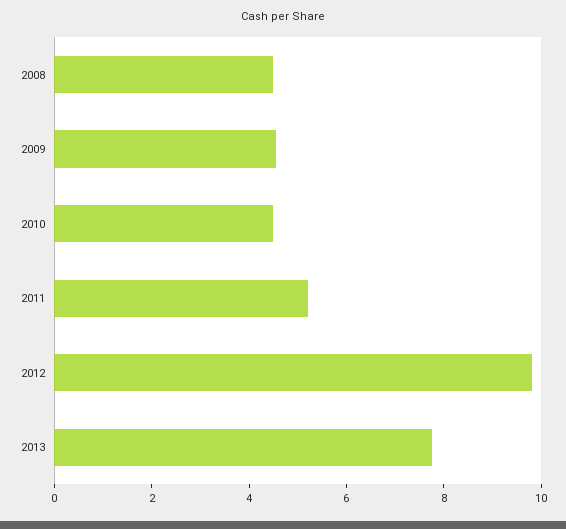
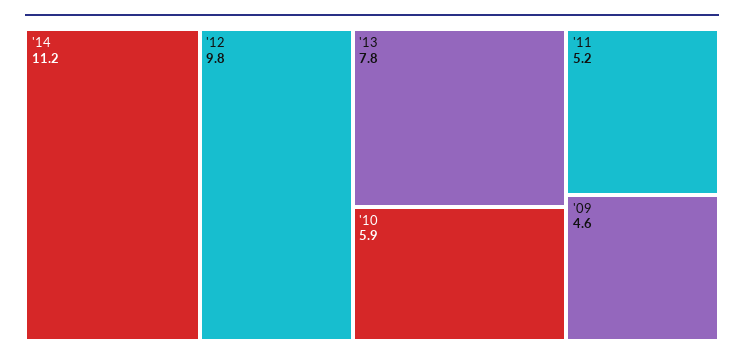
2008: 4.5 -> none
2010: 4.5 -> 5.9
'14: none -> 11.2

